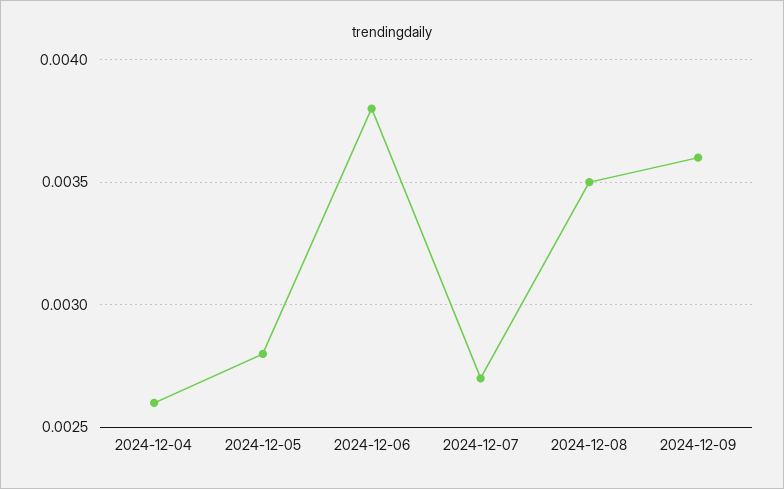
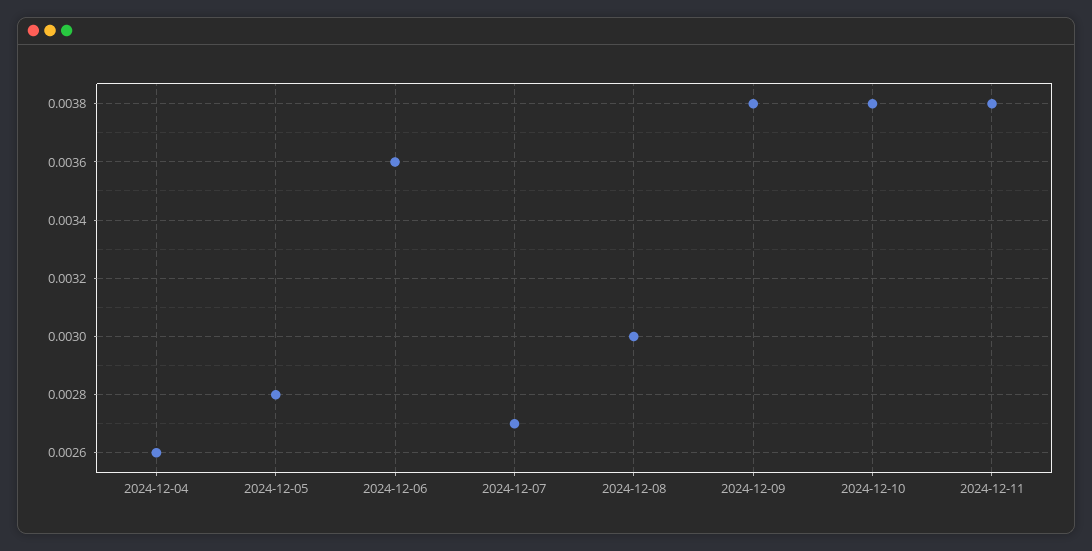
2024-12-06: 0.0038 -> 0.0036
2024-12-08: 0.0035 -> 0.003
2024-12-09: 0.0036 -> 0.0038
2024-12-10: none -> 0.0038
2024-12-11: none -> 0.0038

